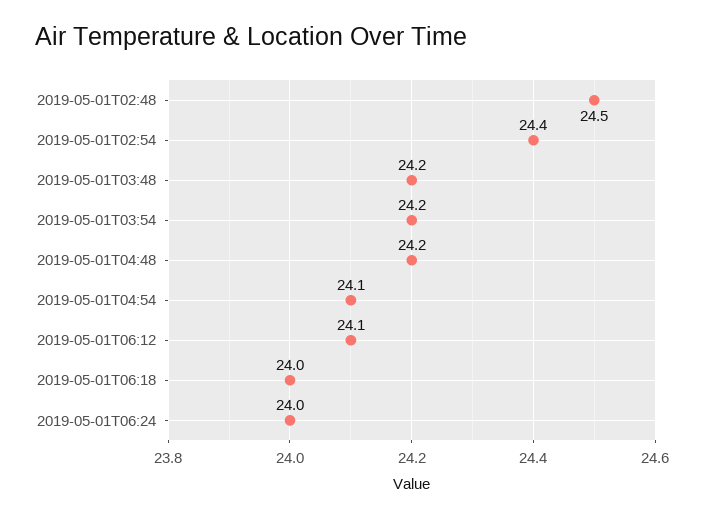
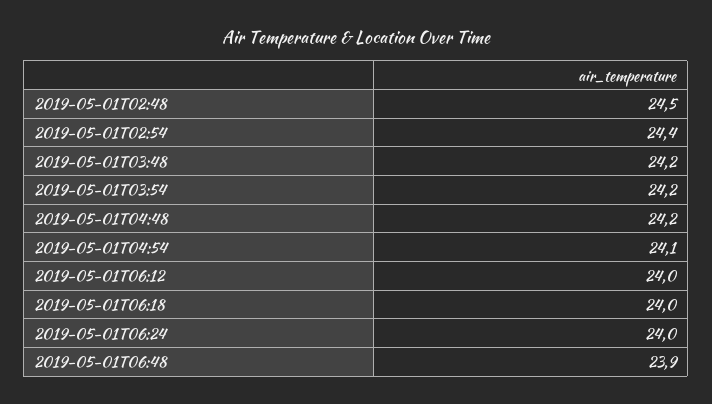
2019-05-01T06:12: 24.1 -> 24
2019-05-01T06:48: none -> 23.9

